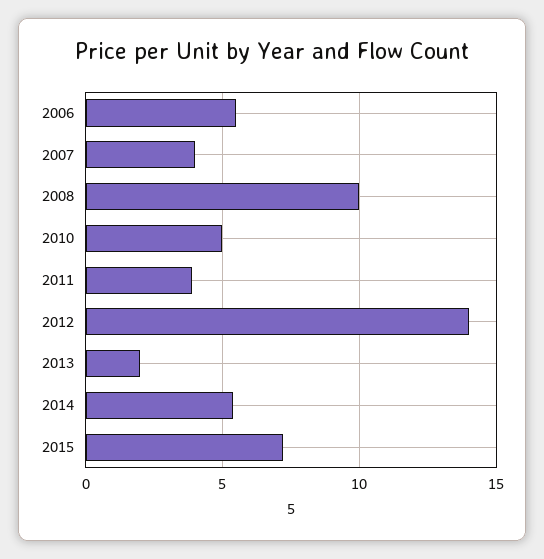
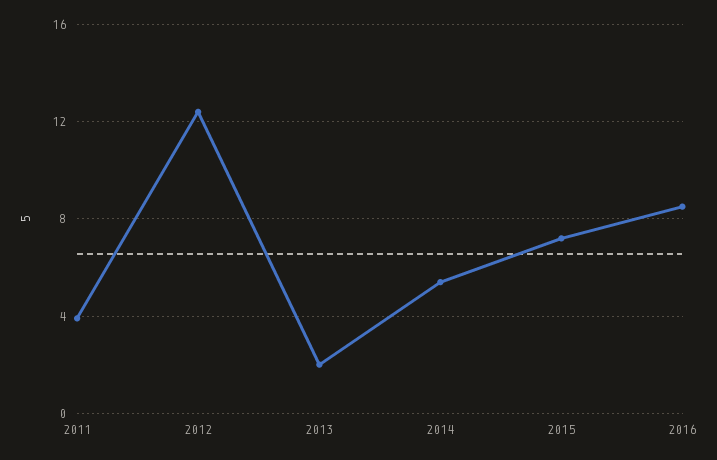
2006: 5.5 -> none
2007: 4 -> none
2008: 10 -> none
2010: 5 -> none
2012: 14 -> 12.5
2016: none -> 8.5

